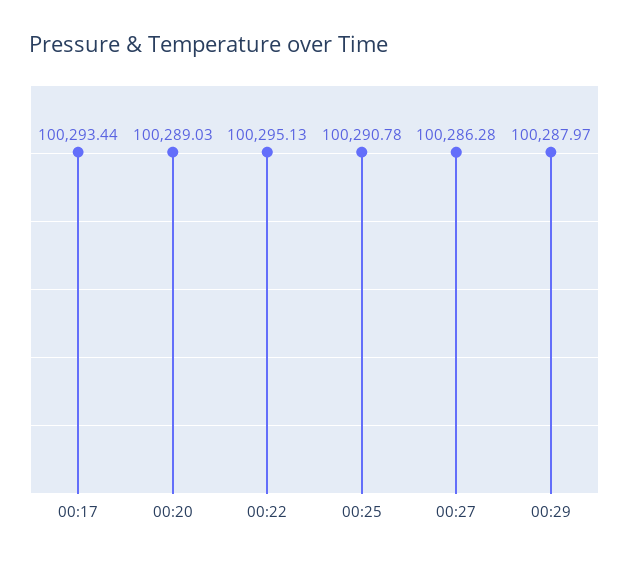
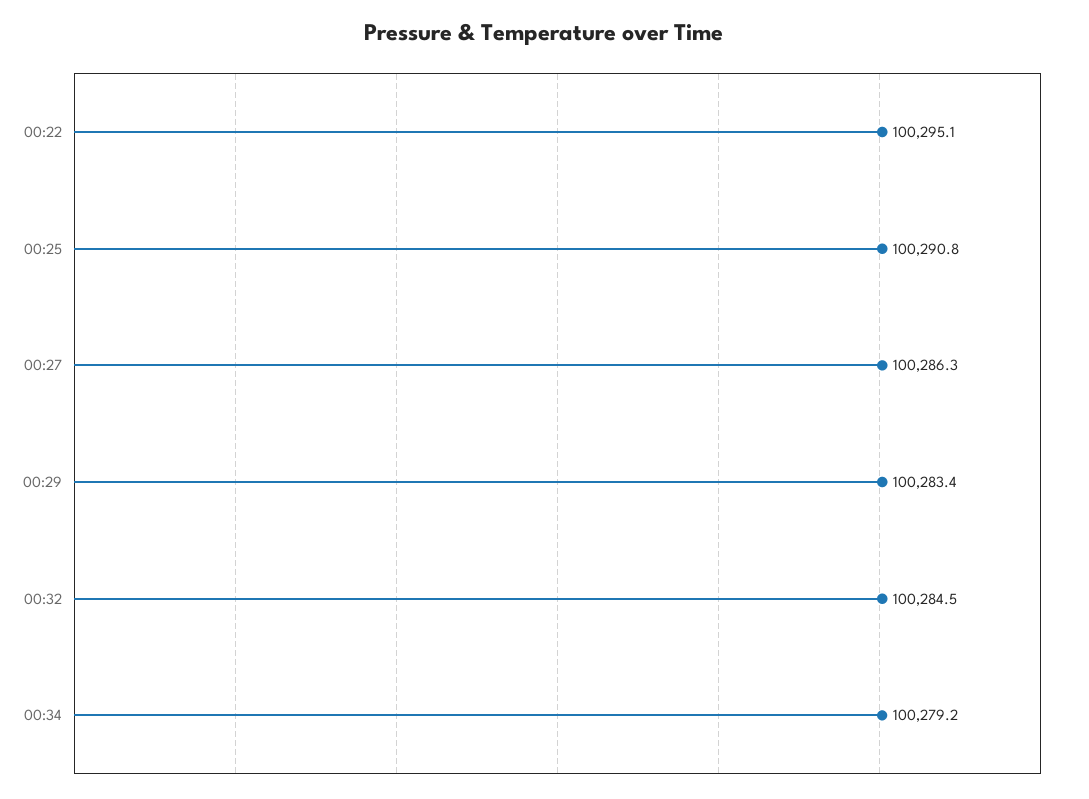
00:17: 100293.44 -> none
00:20: 100289.03 -> none
00:29: 100287.97 -> 100283.4
00:32: none -> 100284.5
00:34: none -> 100279.2

